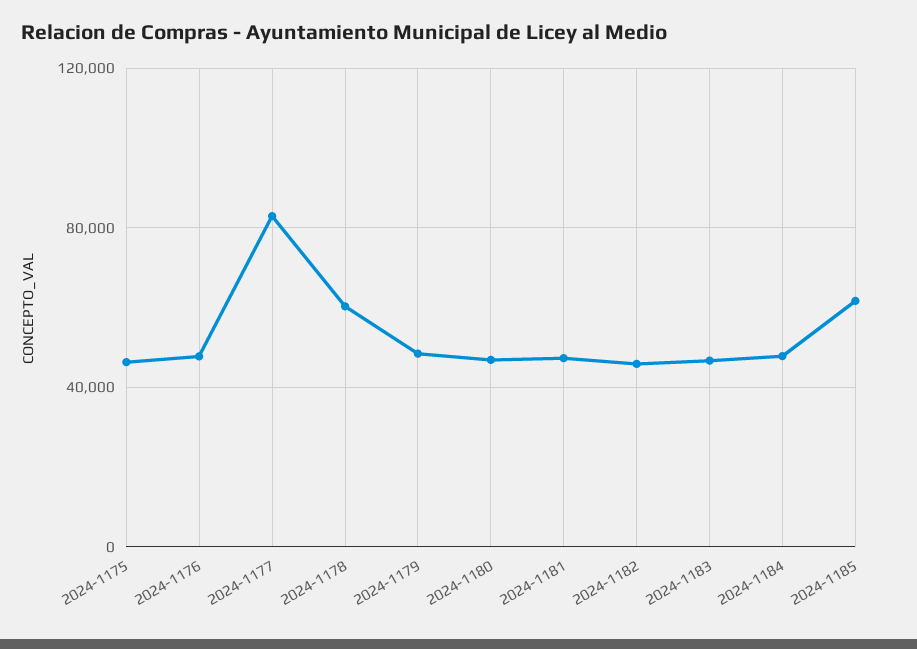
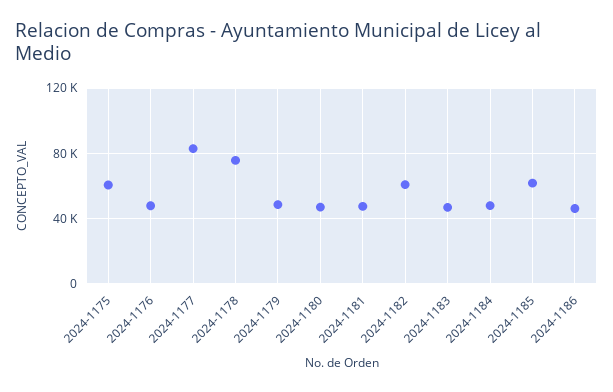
2024-1175: 45000 -> 60000
2024-1178: 60000 -> 75000
2024-1182: 45000 -> 60000
2024-1186: none -> 45000

